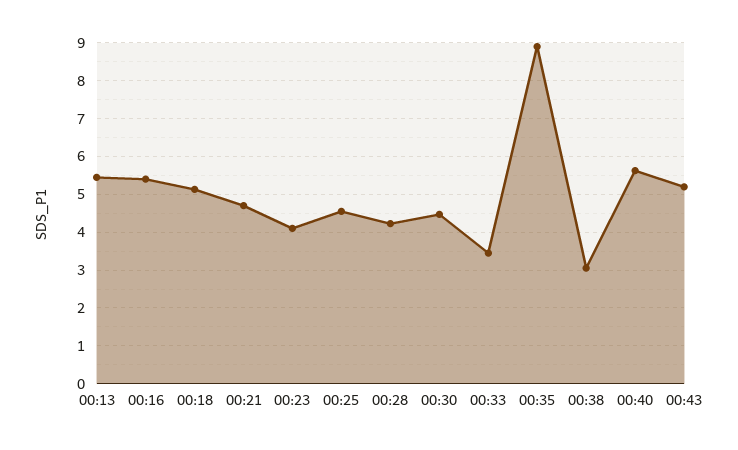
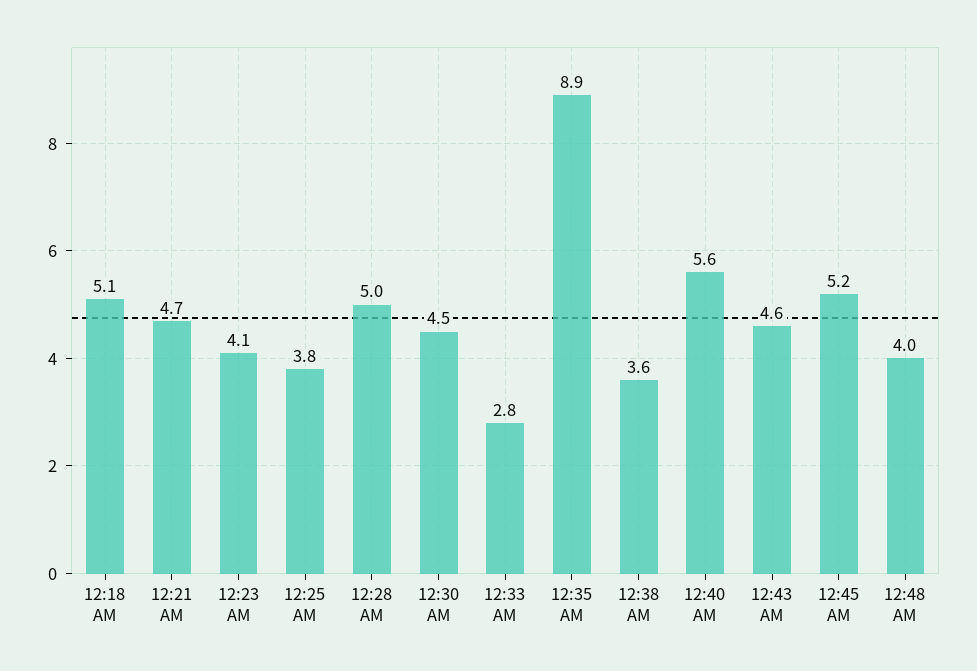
00:13: 5.4 -> none
00:16: 5.4 -> none
00:25: 4.6 -> 3.8
00:28: 4.2 -> 5
00:33: 3.4 -> 2.8
00:38: 3 -> 3.6
00:43: 5.2 -> 4.6
12:45 AM: none -> 5.2
12:48 AM: none -> 4

